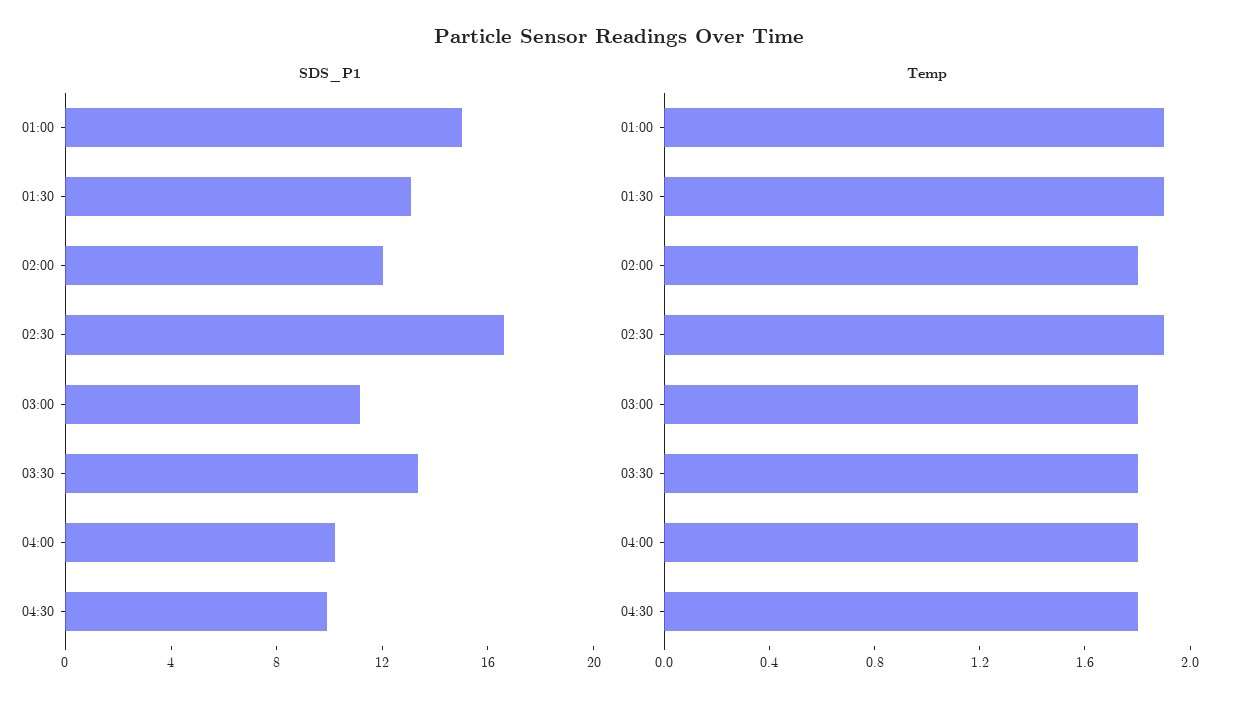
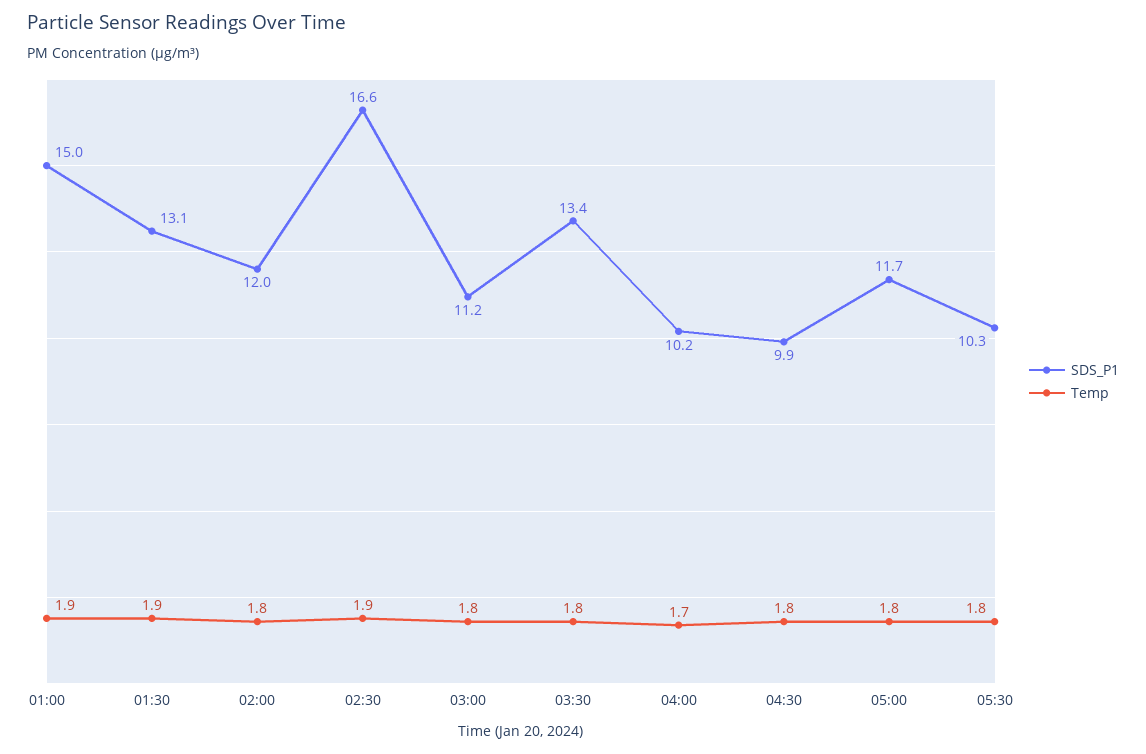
Temp, 04:00: 1.8 -> 1.7
SDS_P1, 05:00: none -> 11.7
Temp, 05:00: none -> 1.8
SDS_P1, 05:30: none -> 10.3
Temp, 05:30: none -> 1.8

